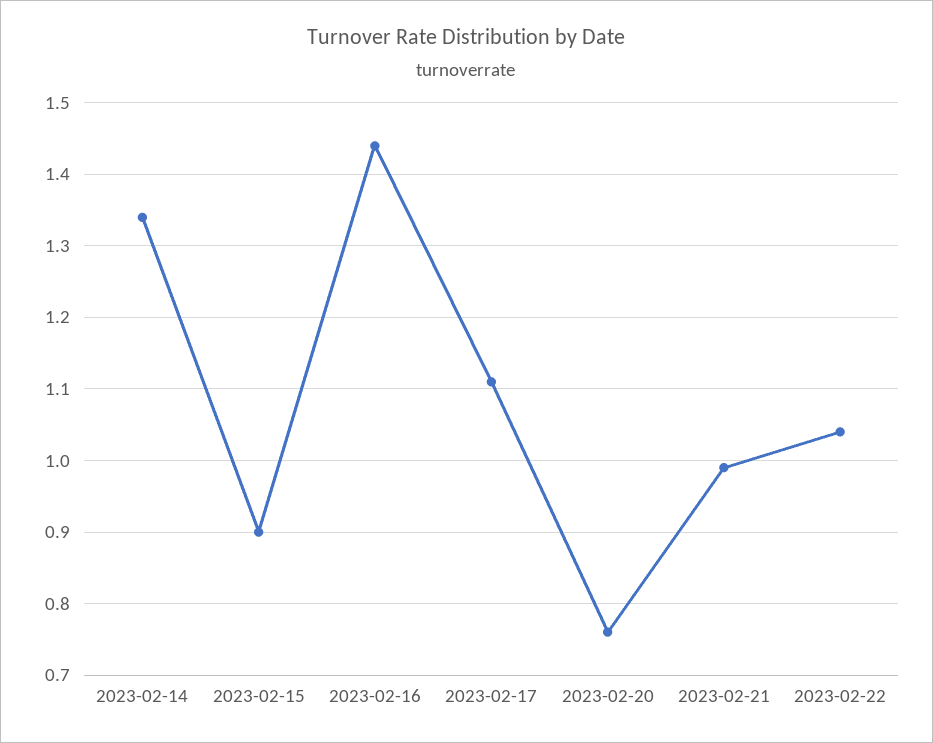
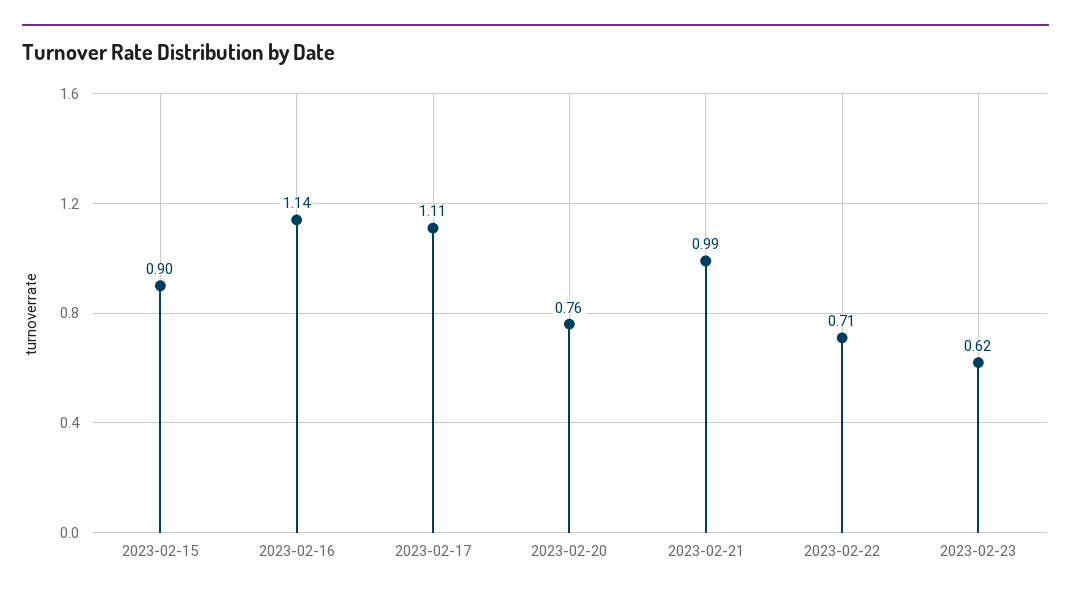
2023-02-14: 1.34 -> none
2023-02-16: 1.44 -> 1.14
2023-02-22: 1.04 -> 0.71
2023-02-23: none -> 0.62

